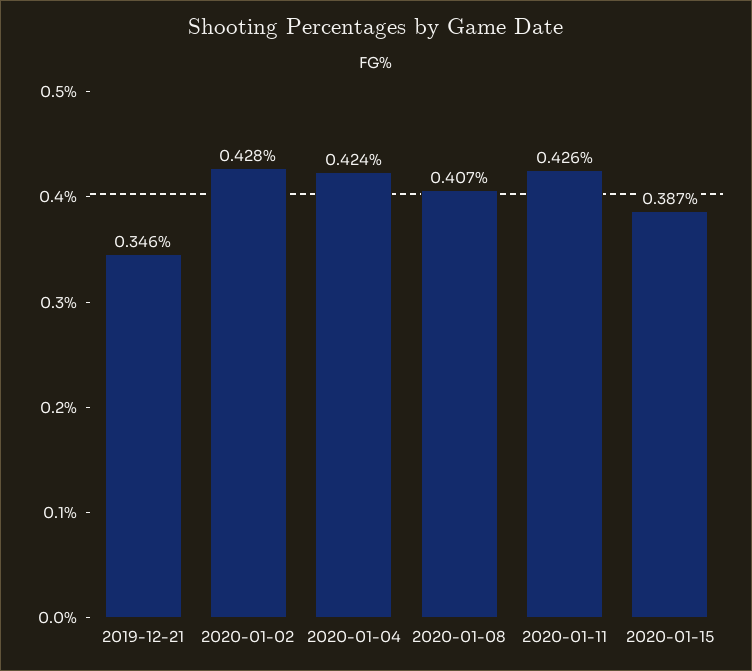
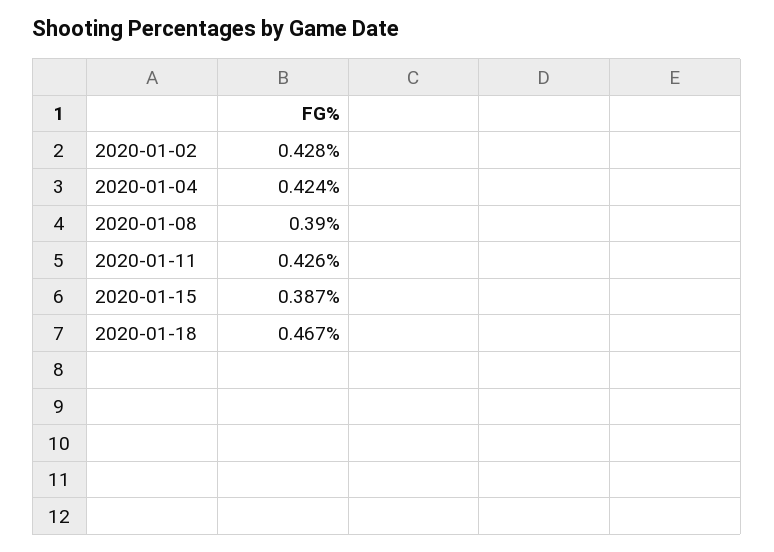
2019-12-21: 0.346 -> none
2020-01-08: 0.407 -> 0.39
2020-01-18: none -> 0.467

